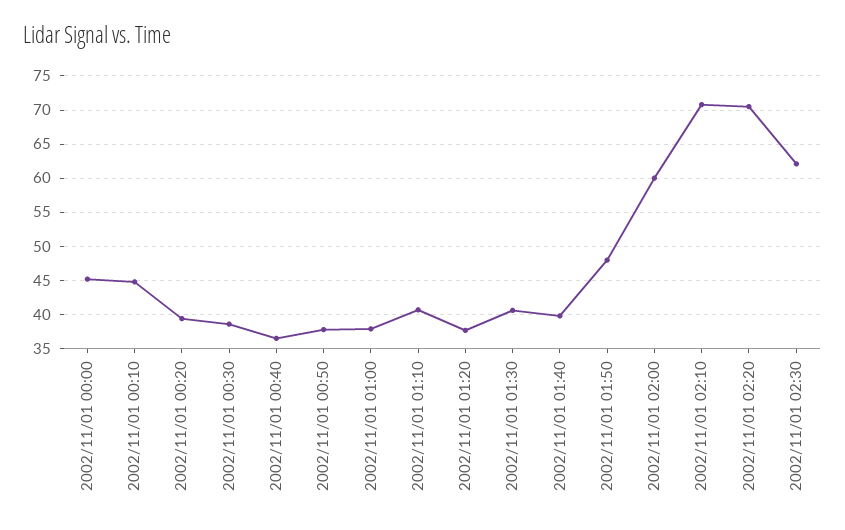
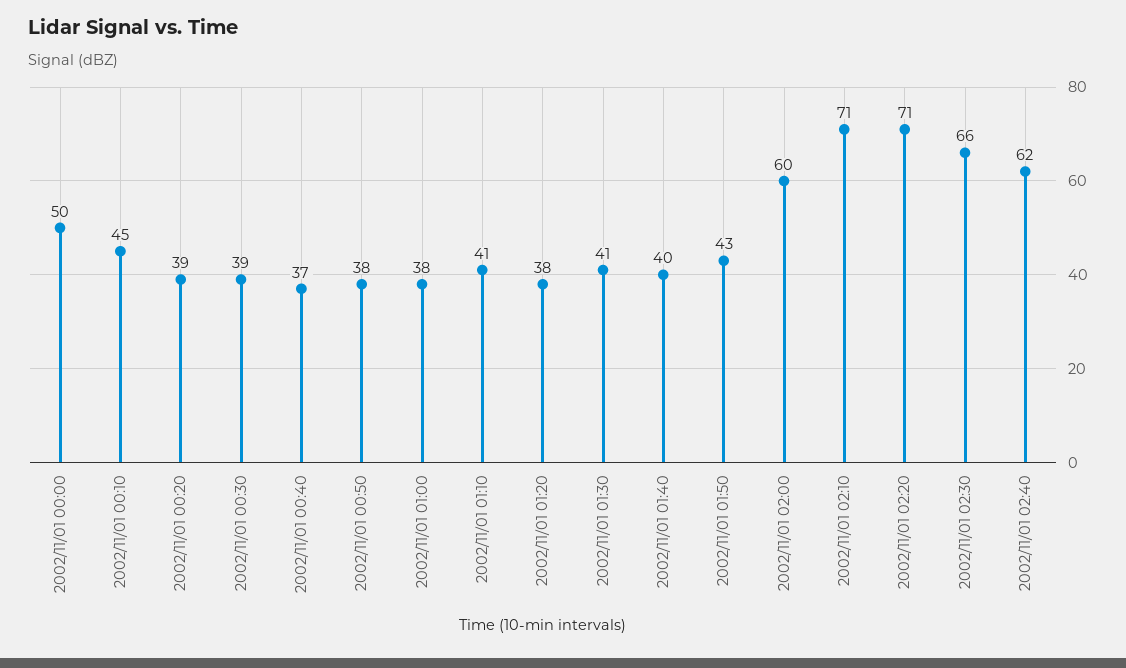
2002/11/01 00:00: 45 -> 50
2002/11/01 01:50: 48 -> 43
2002/11/01 02:30: 62 -> 66
2002/11/01 02:40: none -> 62

